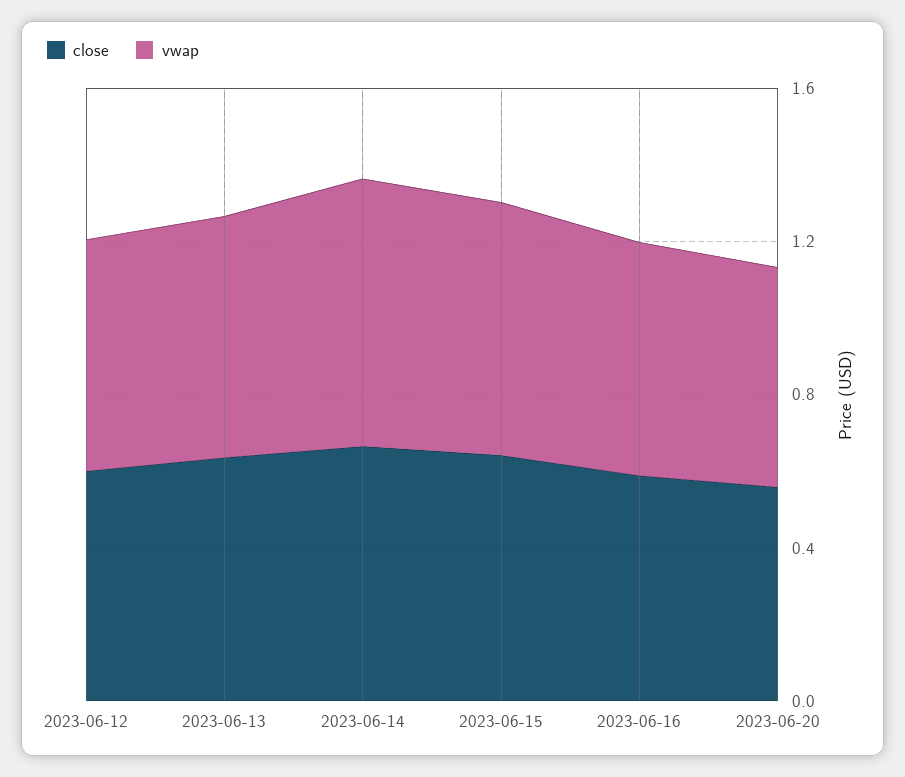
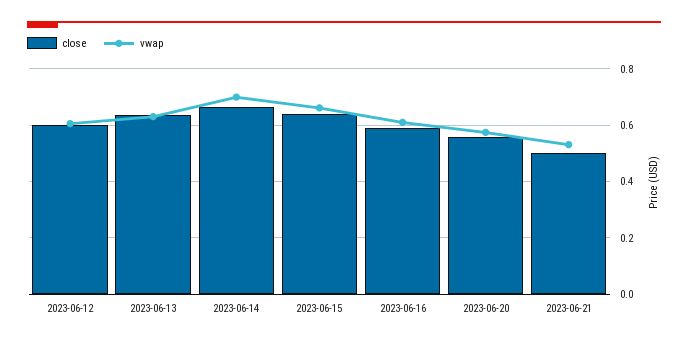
close, 2023-06-21: none -> 0.5
vwap, 2023-06-21: none -> 0.525

